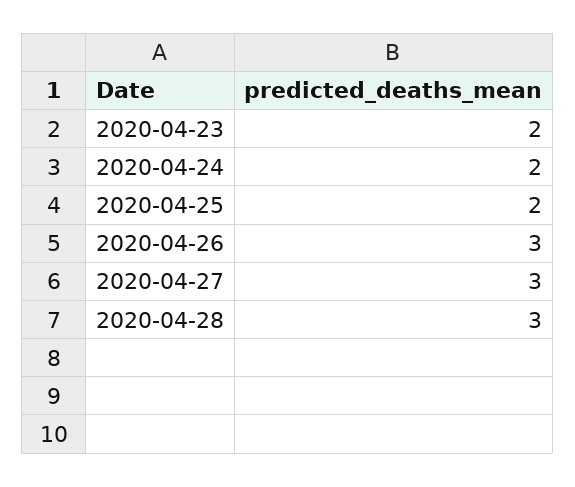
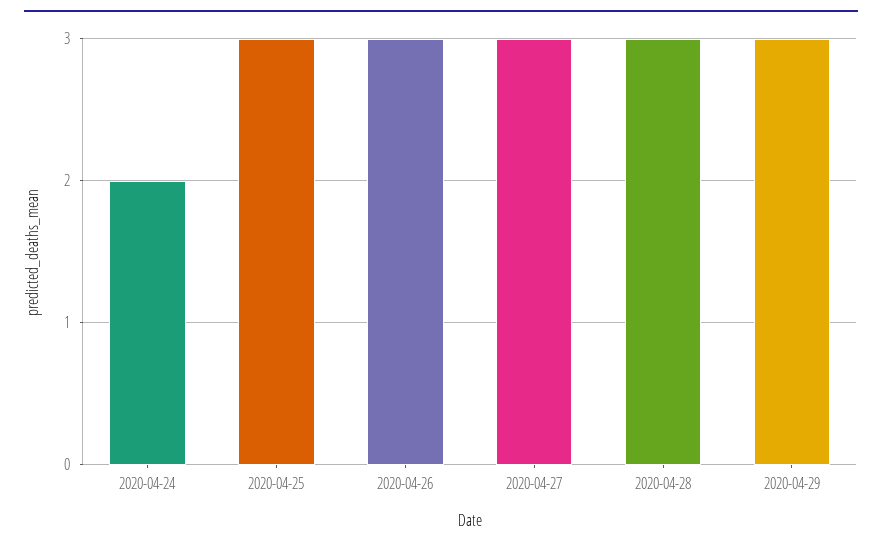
2020-04-23: 2 -> none
2020-04-25: 2 -> 3
2020-04-29: none -> 3

